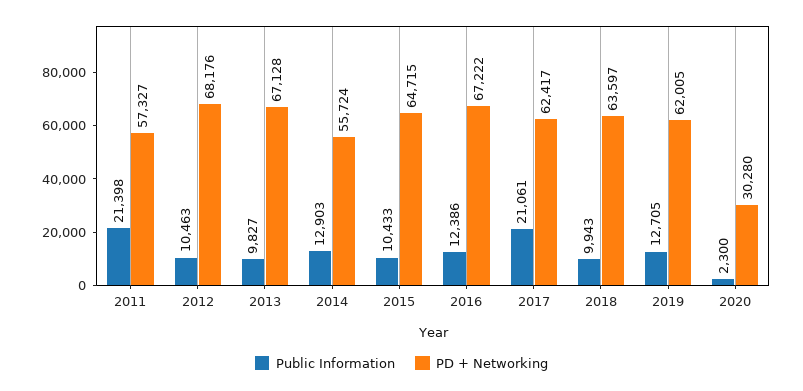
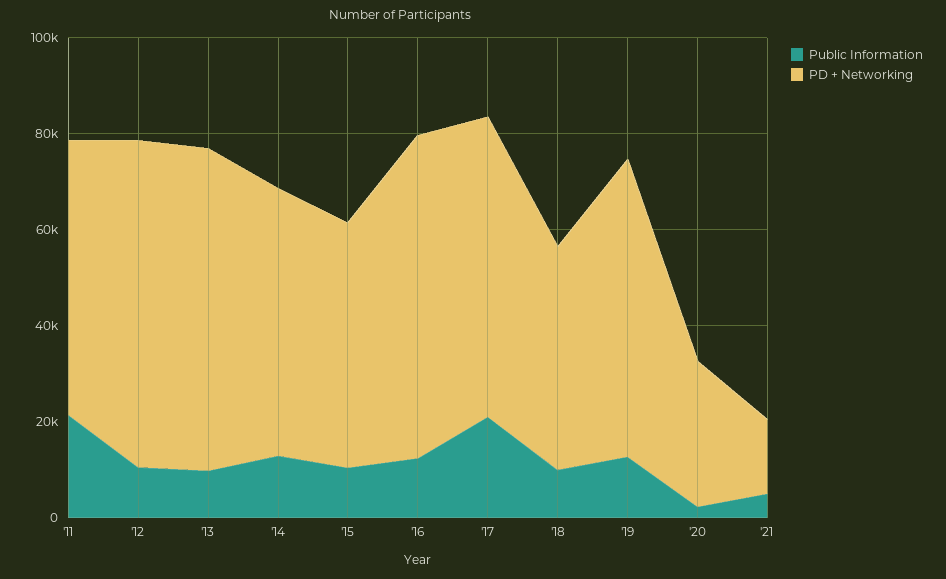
PD + Networking, 2015: 64715 -> 50000
PD + Networking, 2018: 63597 -> 45000
Public Information, '21: none -> 5000
PD + Networking, '21: none -> 15000

